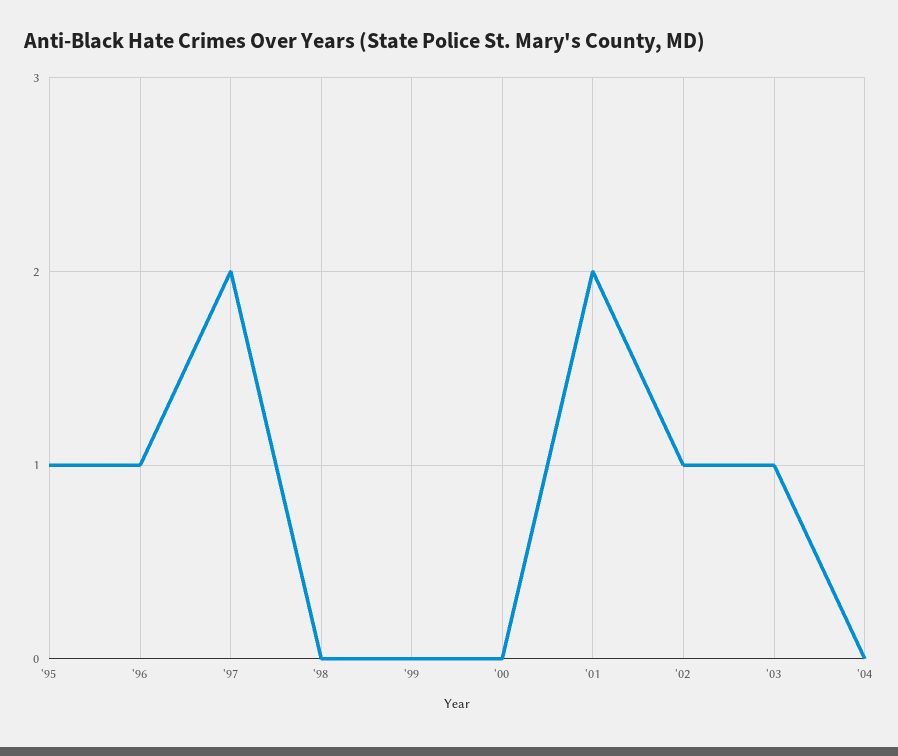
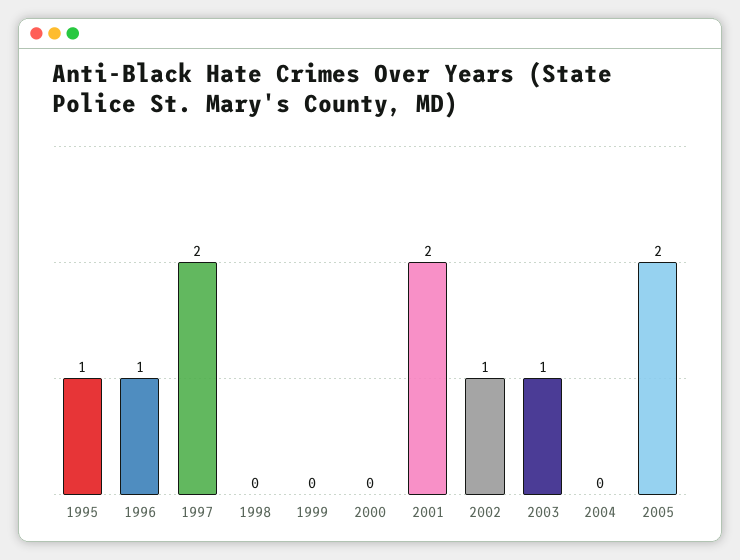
2005: none -> 2

